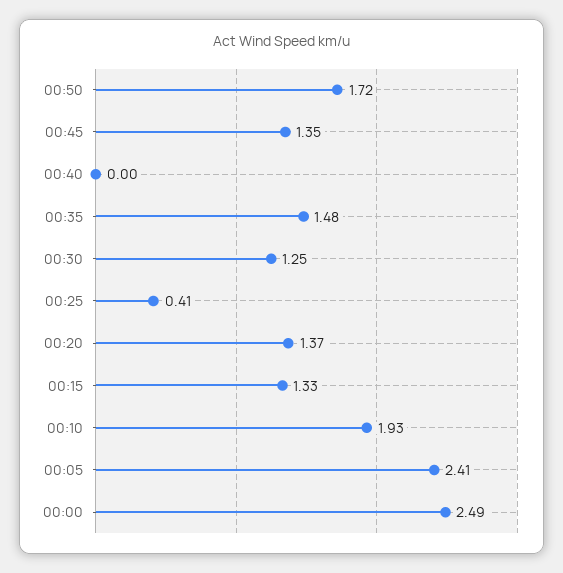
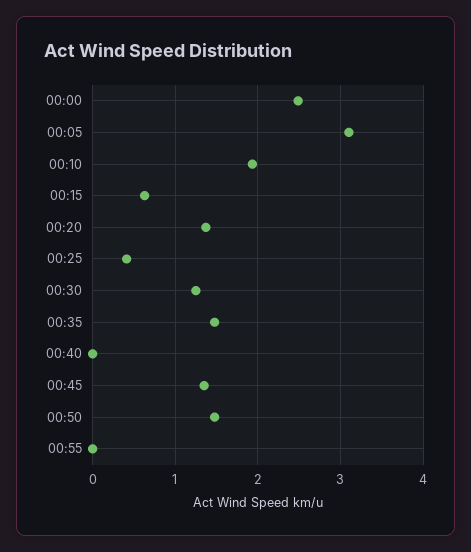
00:50: 1.72 -> 1.5
00:15: 1.33 -> 0.6
00:05: 2.41 -> 3.1
00:55: none -> 0

